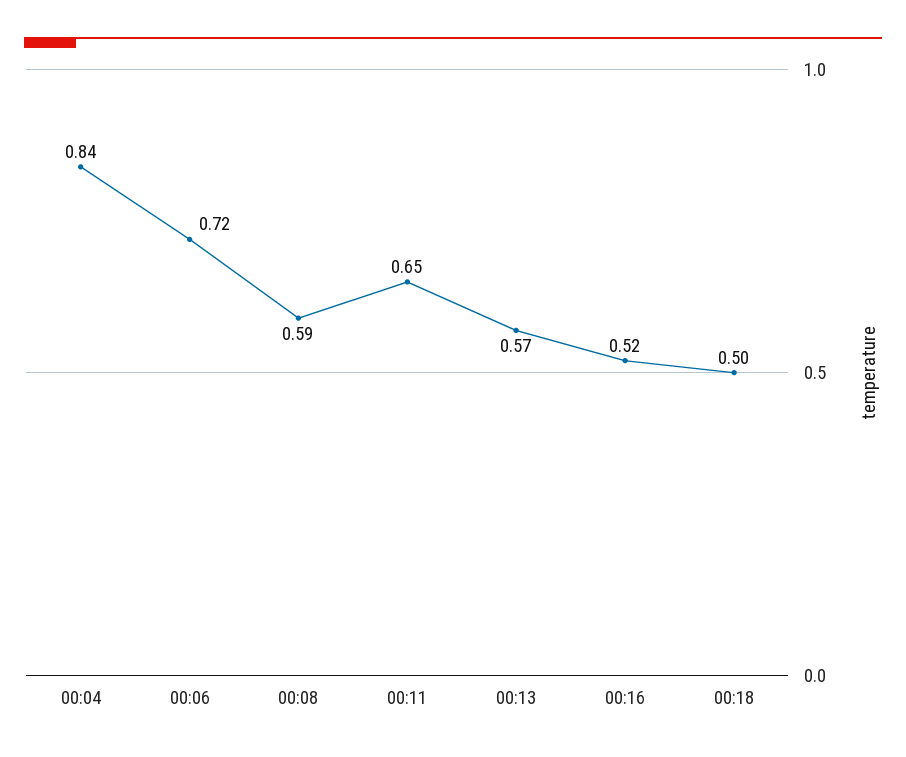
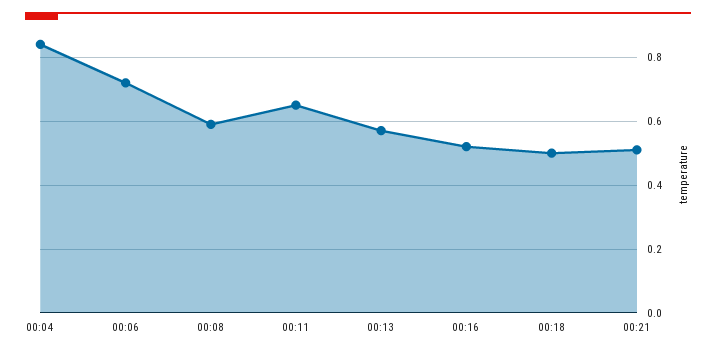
00:21: none -> 0.5

